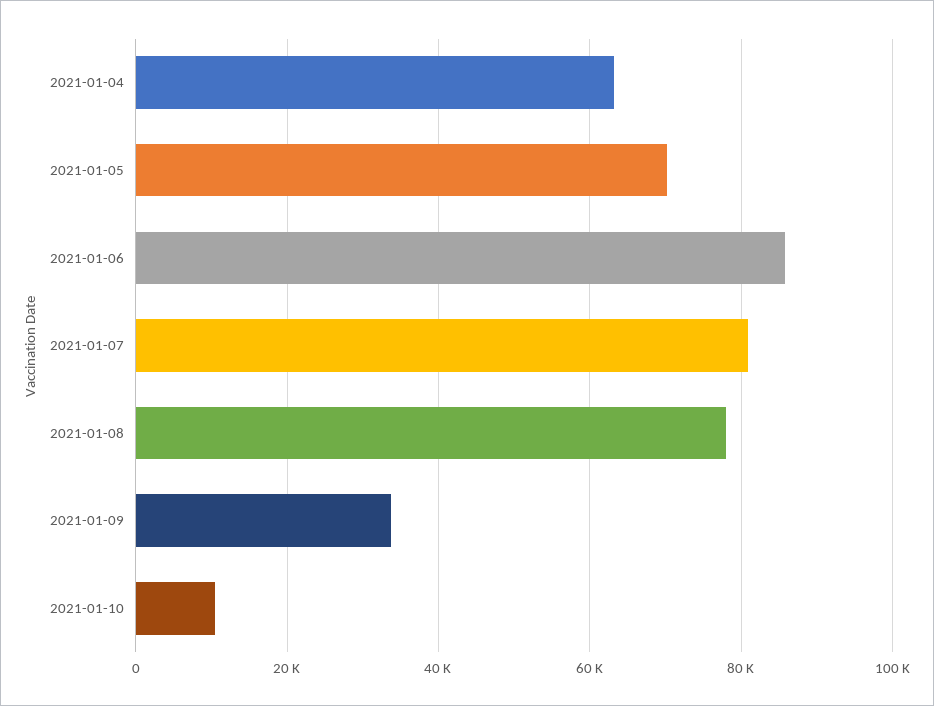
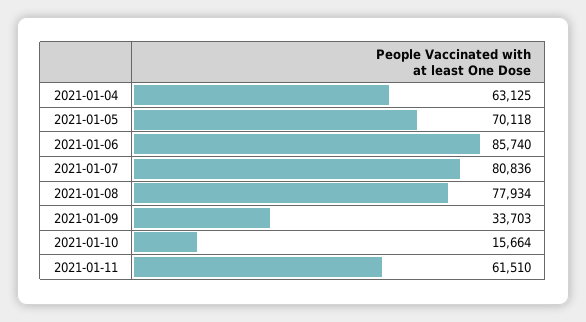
2021-01-10: 10000 -> 15664
2021-01-11: none -> 61510

